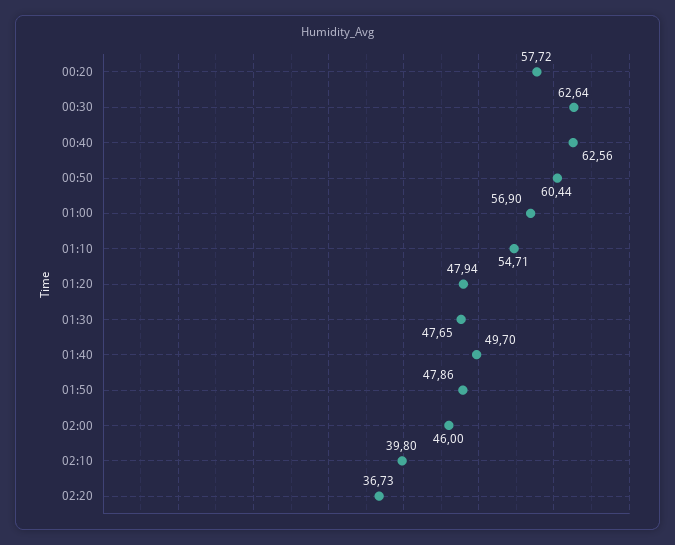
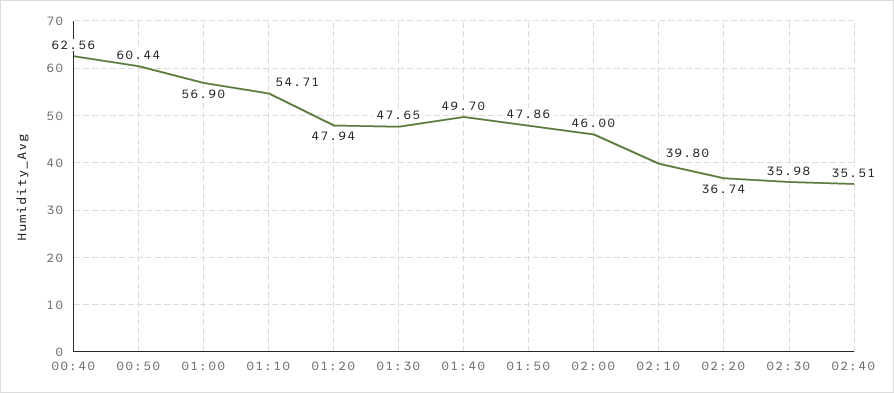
00:20: 57.72 -> none
00:30: 62.64 -> none
02:20: 36.73 -> 36.74
02:30: none -> 35.98
02:40: none -> 35.51

